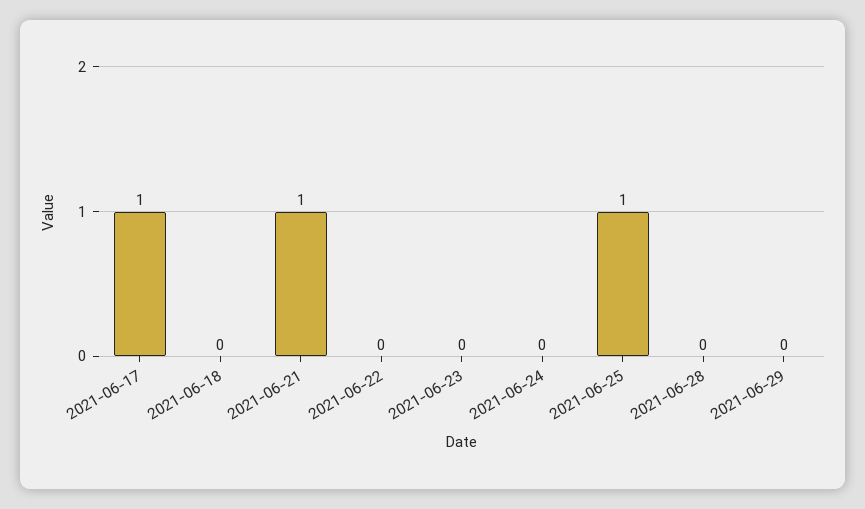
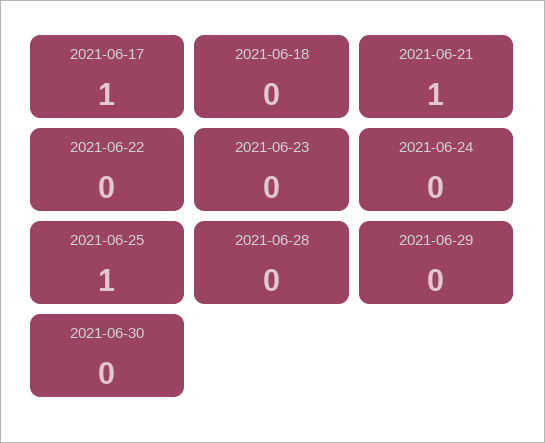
2021-06-30: none -> 0

